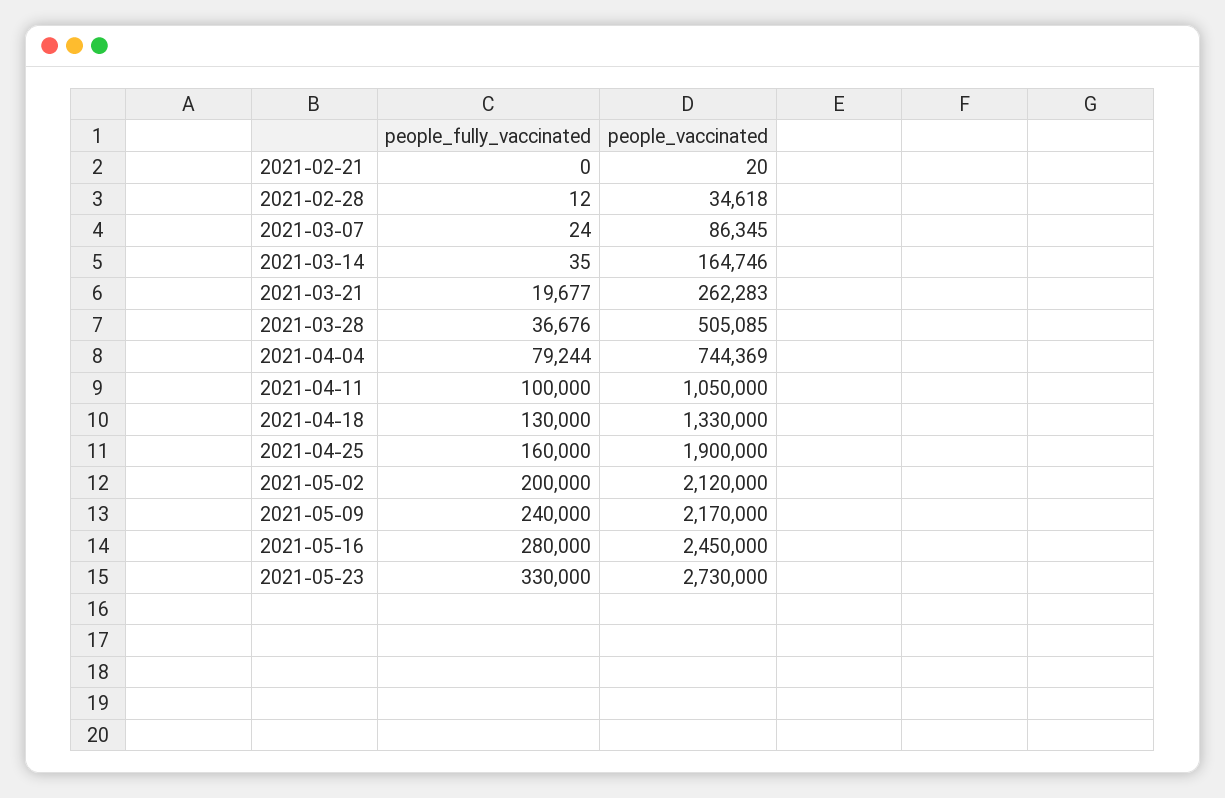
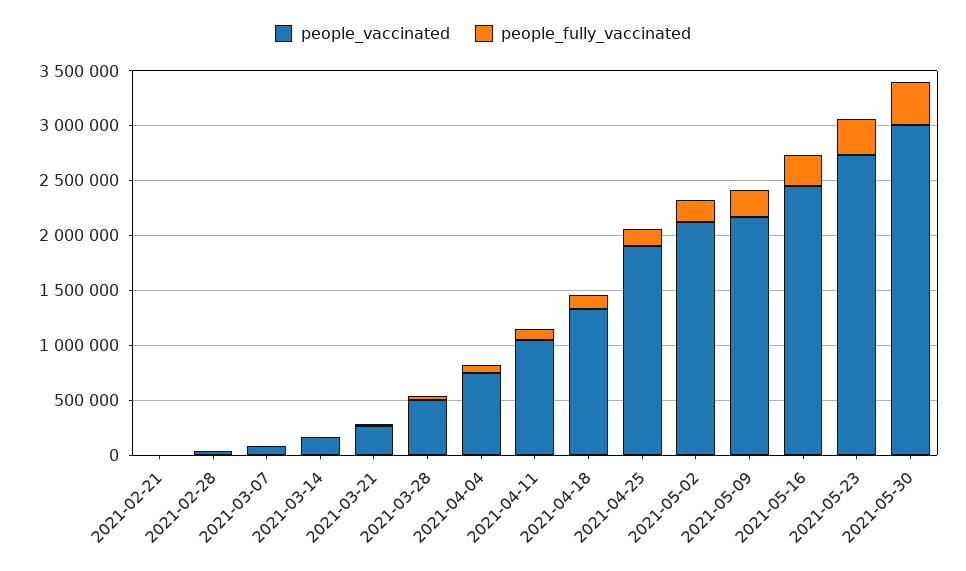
people_vaccinated, 2021-05-30: none -> 3000000
people_fully_vaccinated, 2021-05-30: none -> 400000

